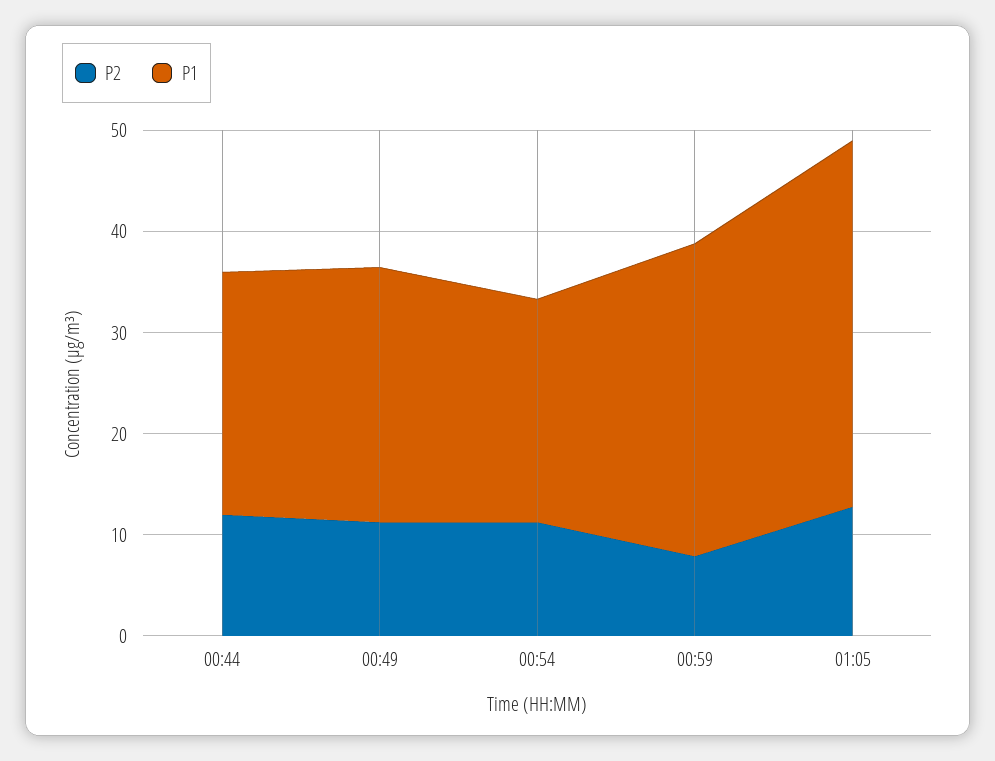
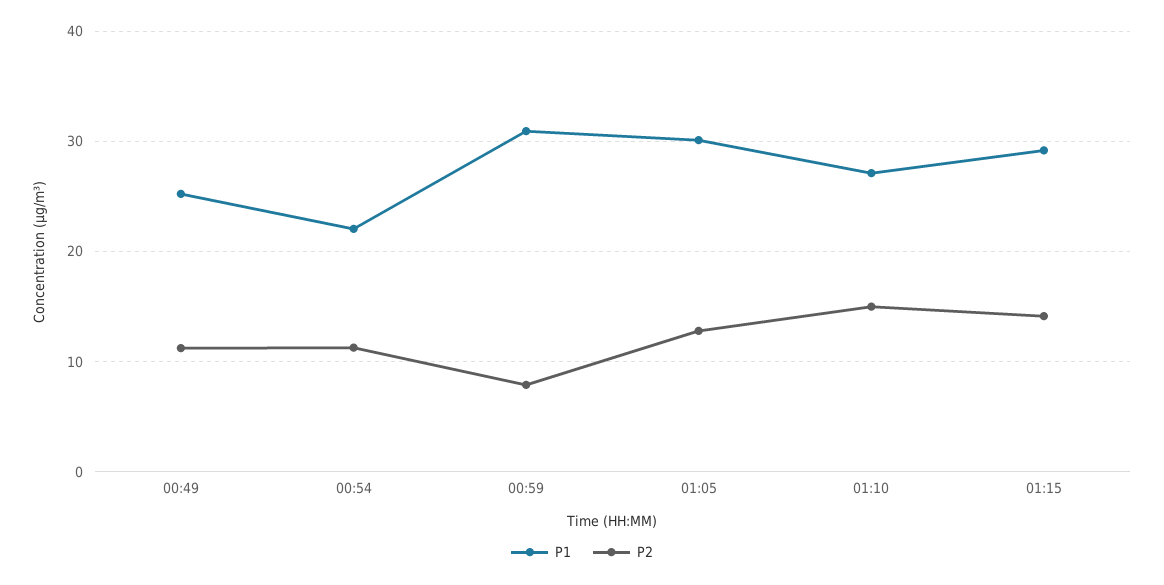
P2, 00:44: 12 -> none
P1, 00:44: 24 -> none
P1, 01:05: 36 -> 30
P1, 01:10: none -> 27
P2, 01:10: none -> 15
P1, 01:15: none -> 29
P2, 01:15: none -> 14

